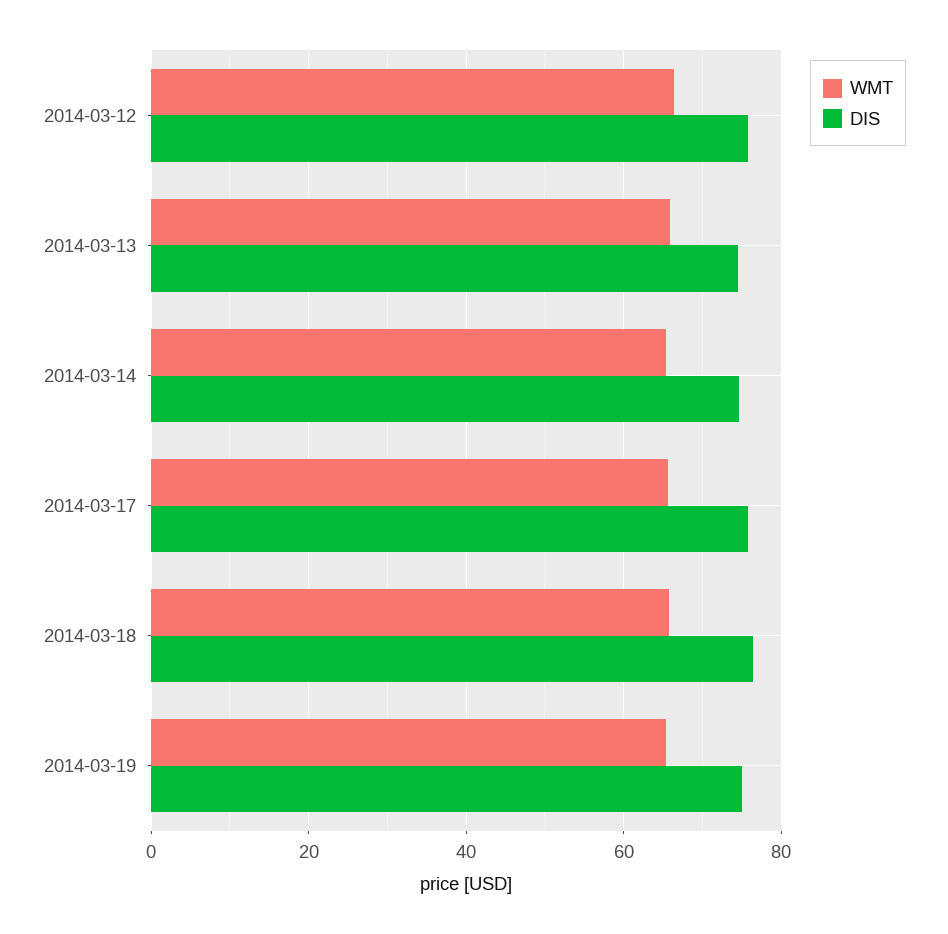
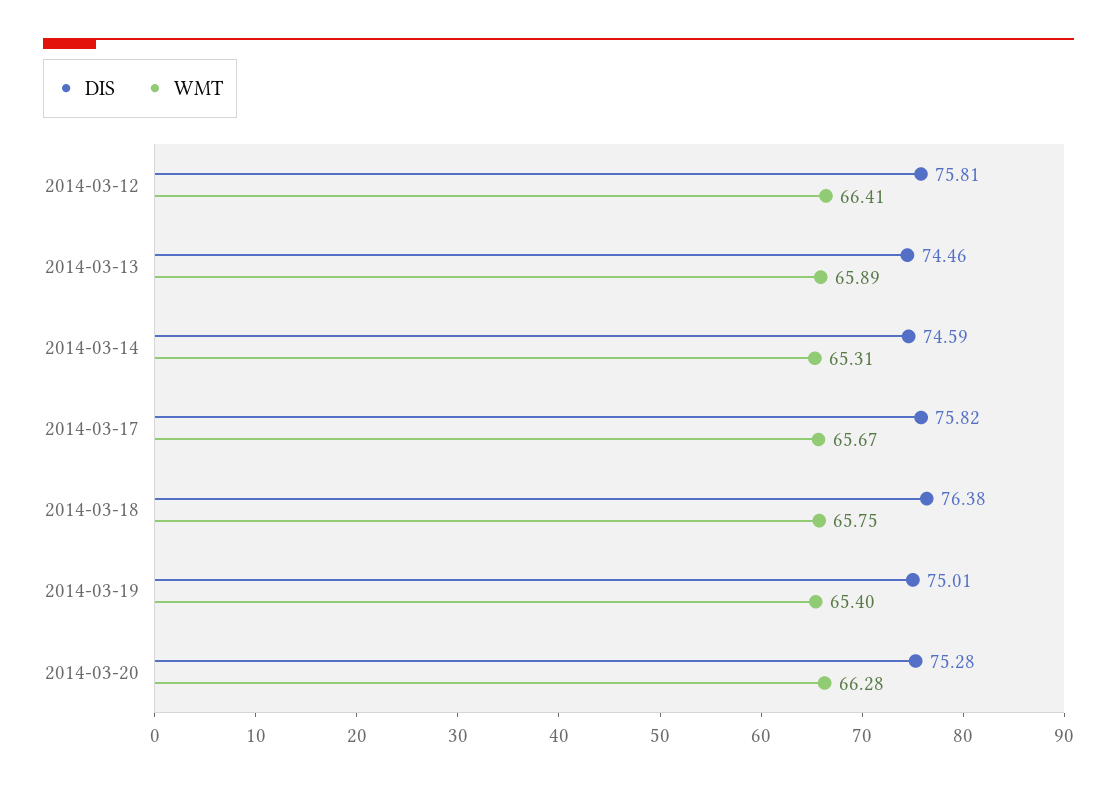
DIS, 2014-03-20: none -> 75.28
WMT, 2014-03-20: none -> 66.28

